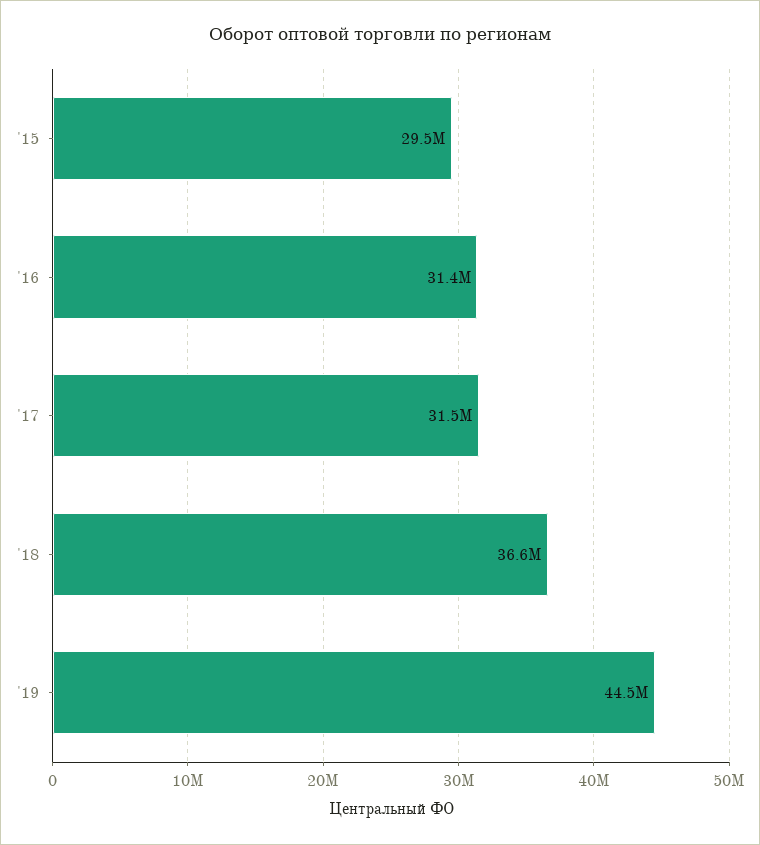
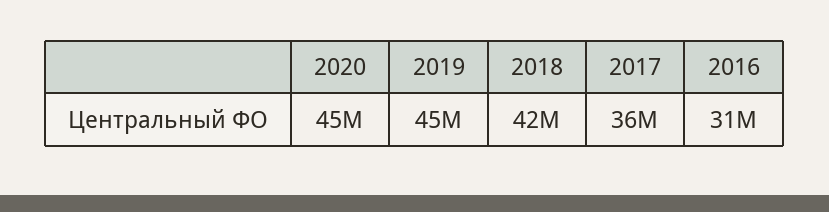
'15: 29500000 -> none
'17: 31500000 -> 36000000
'18: 36600000 -> 42000000
2020: none -> 45000000

